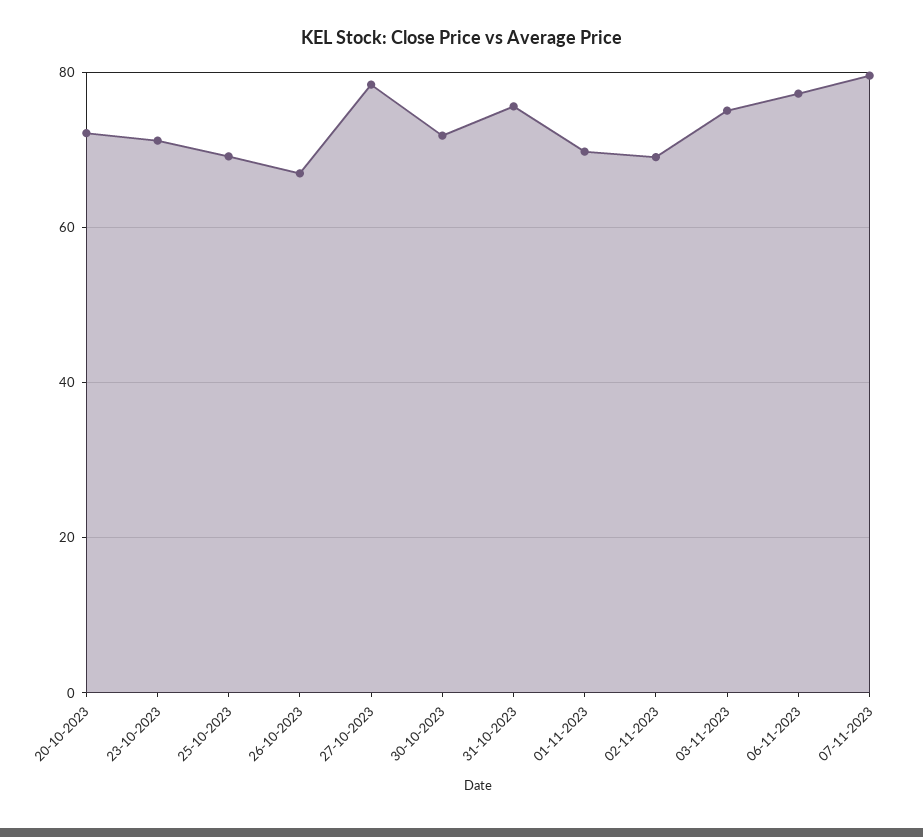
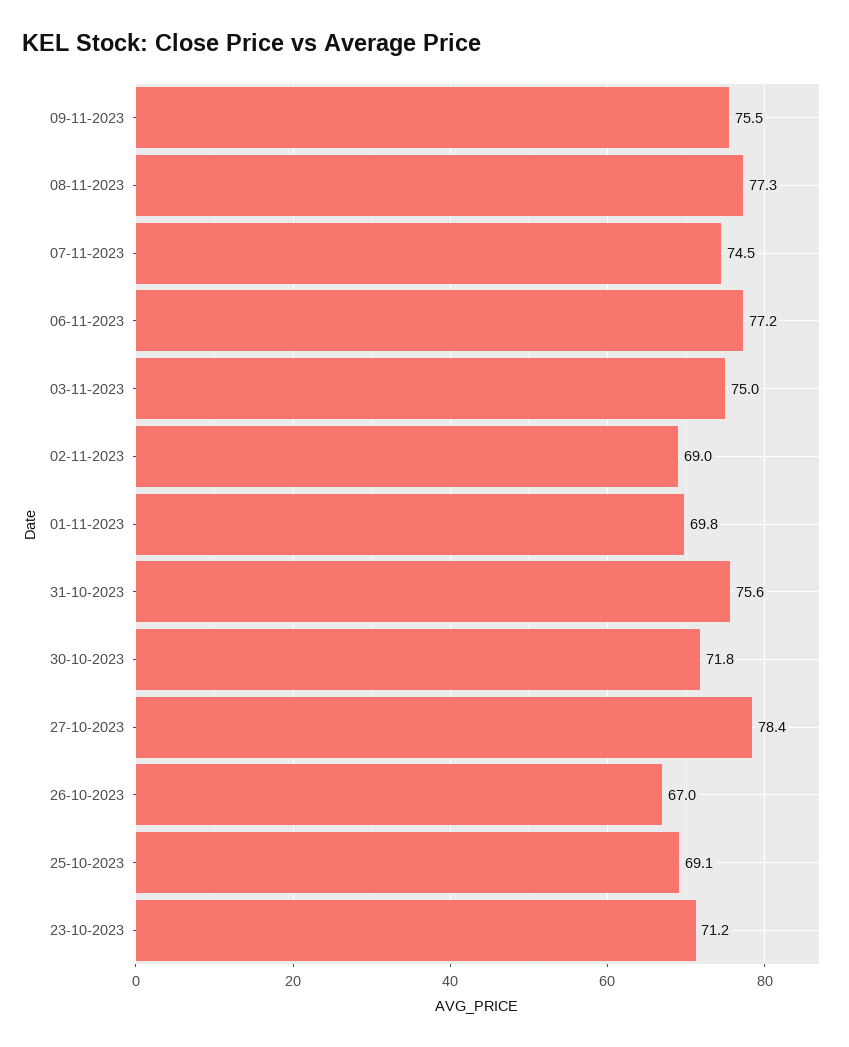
20-10-2023: 72 -> none
07-11-2023: 80 -> 74.5
09-11-2023: none -> 75.5
08-11-2023: none -> 77.3

